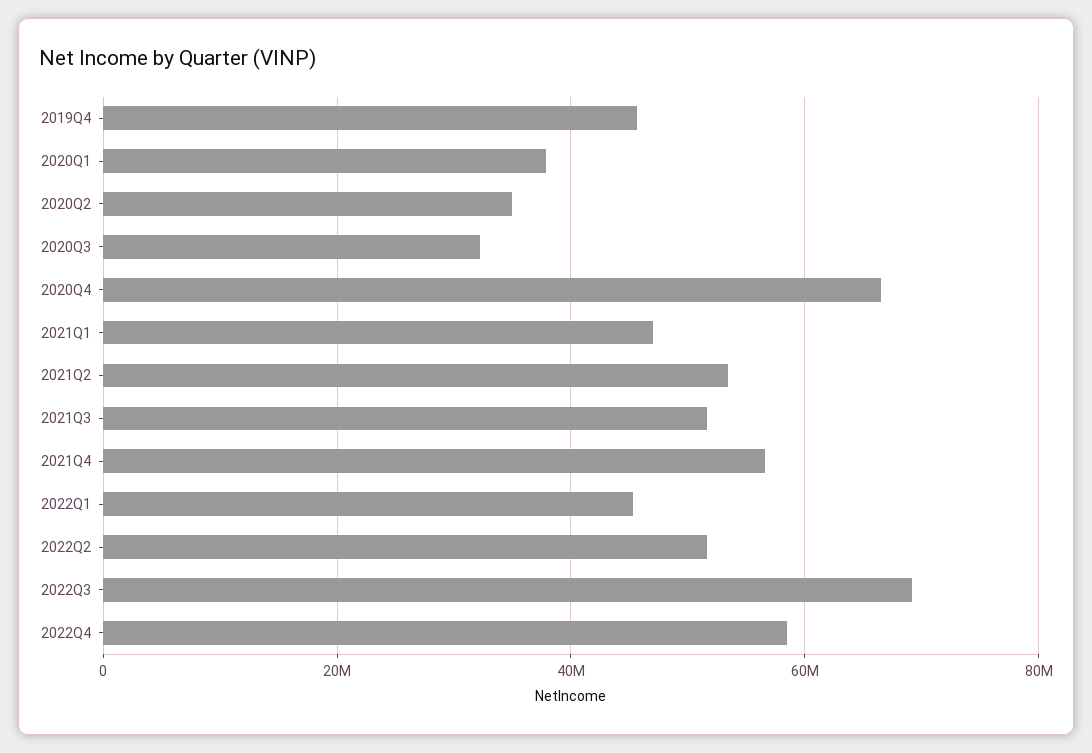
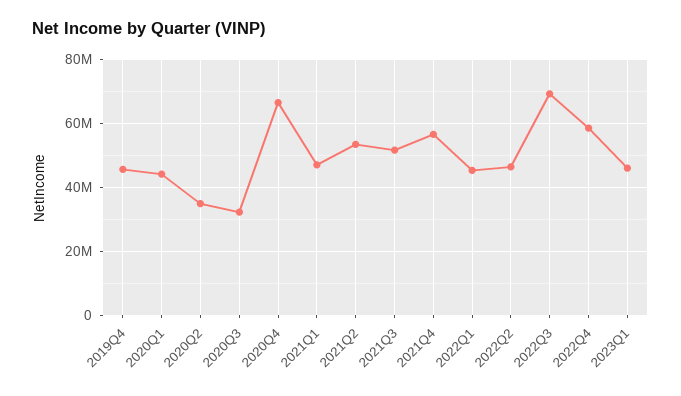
2020Q1: 38000000 -> 44000000
2022Q2: 52000000 -> 46000000
2023Q1: none -> 46000000

